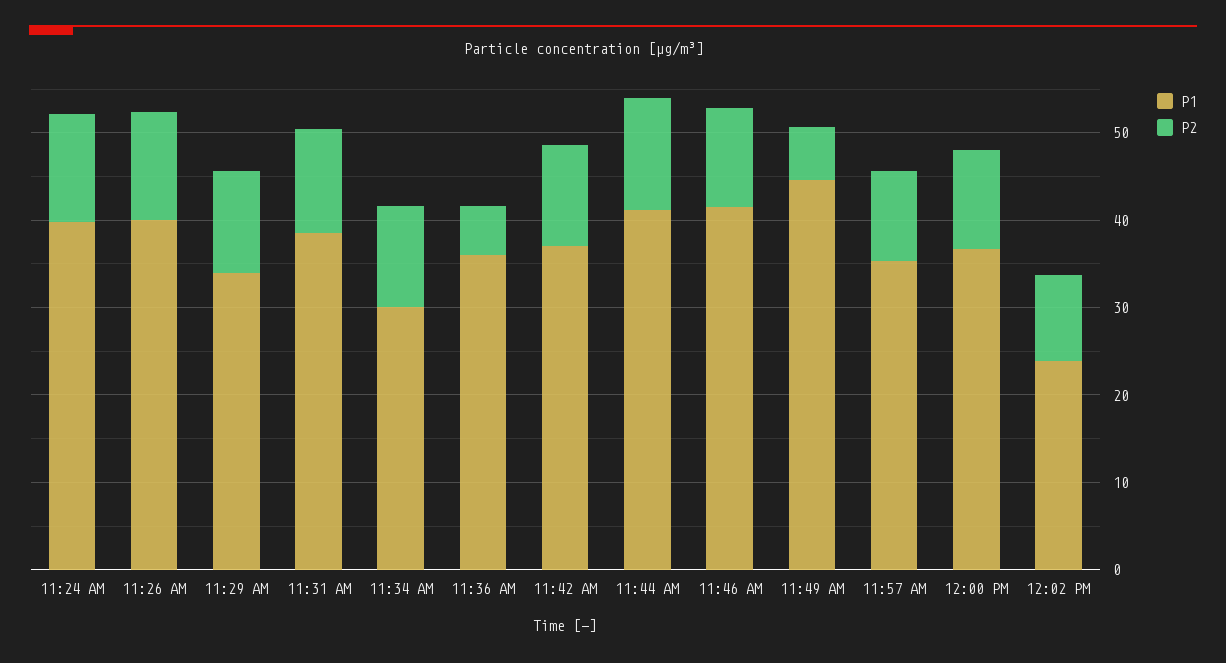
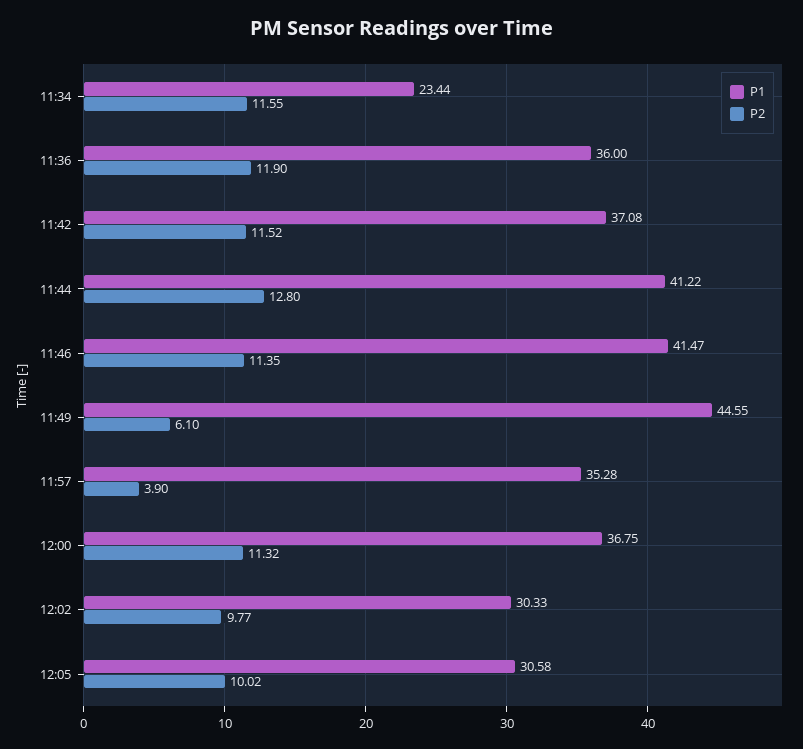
P1, 11:24 AM: 40 -> none
P2, 11:24 AM: 12 -> none
P1, 11:26 AM: 40 -> none
P2, 11:26 AM: 12 -> none
P1, 11:29 AM: 34 -> none
P2, 11:29 AM: 12 -> none
P1, 11:31 AM: 38 -> none
P2, 11:31 AM: 12 -> none
P1, 11:34 AM: 30 -> 23.44
P2, 11:36 AM: 6 -> 11.9
P2, 11:57 AM: 10 -> 3.9
P1, 12:02 PM: 24 -> 30.33
P1, 12:05: none -> 30.58
P2, 12:05: none -> 10.02

